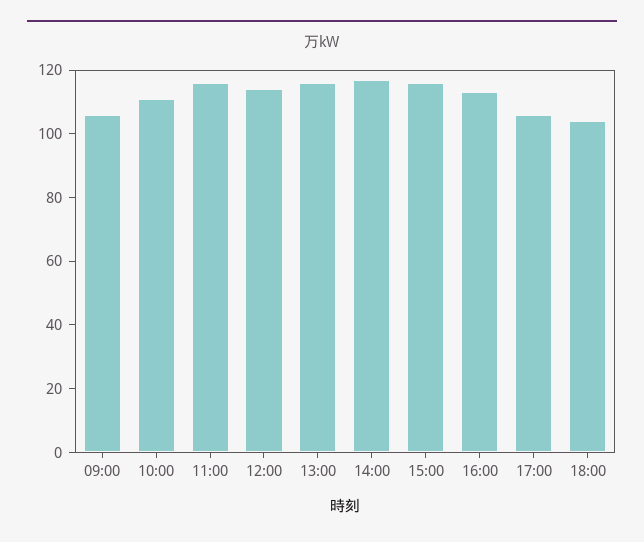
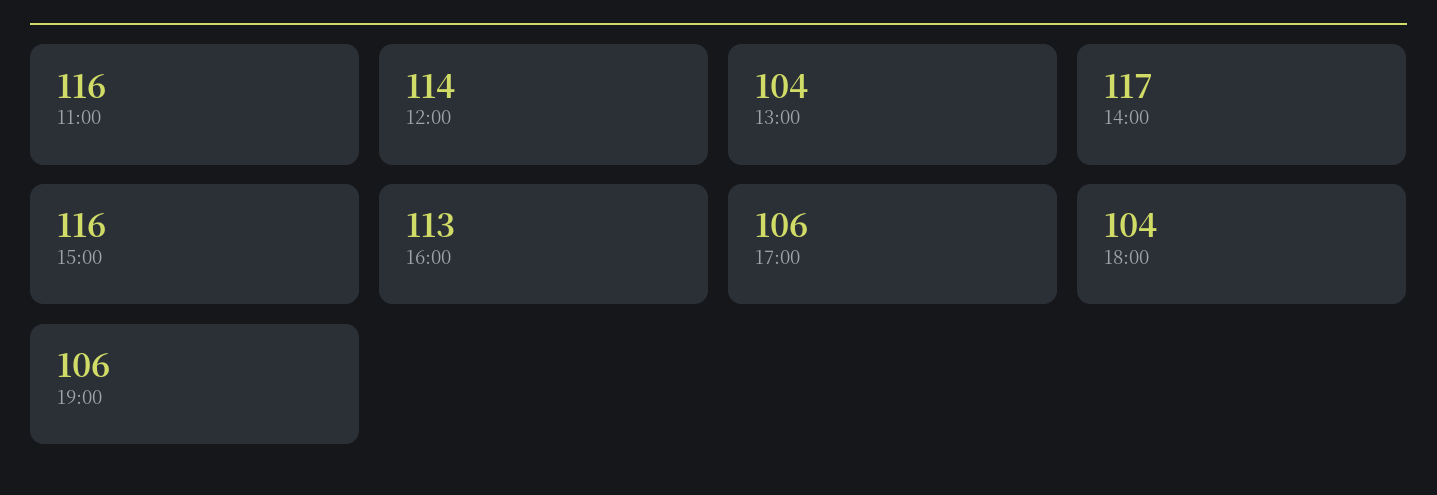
09:00: 105 -> none
10:00: 110 -> none
13:00: 115 -> 104
19:00: none -> 106

